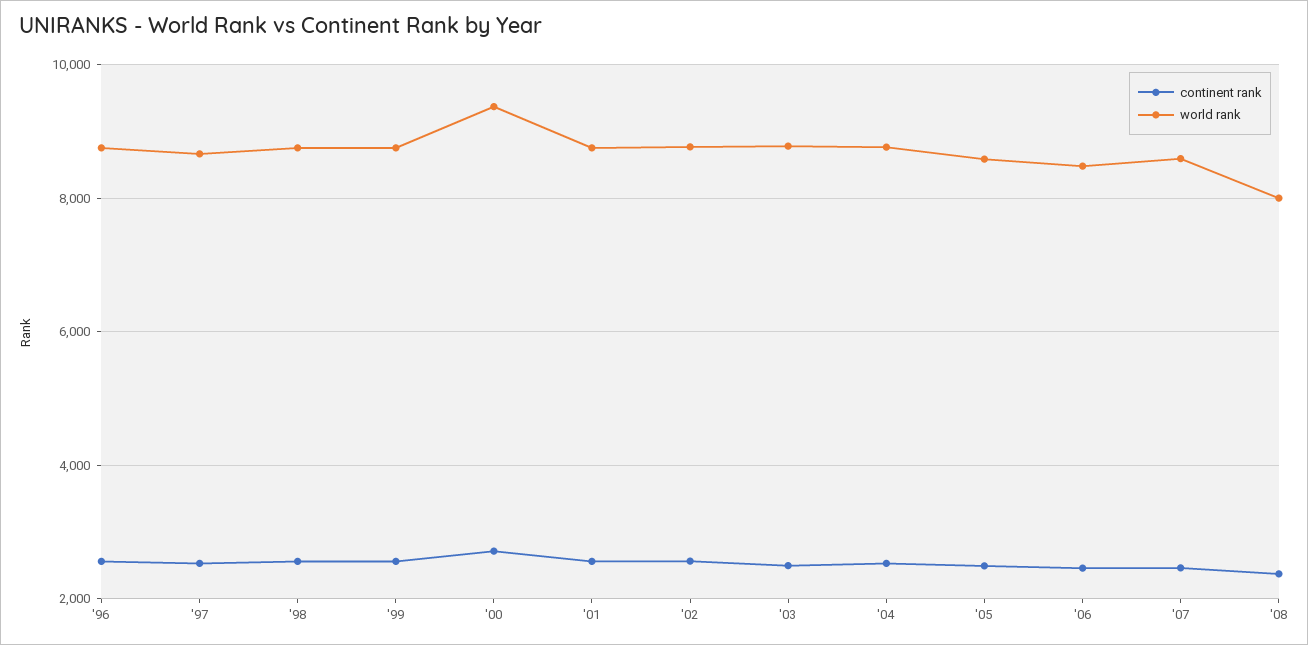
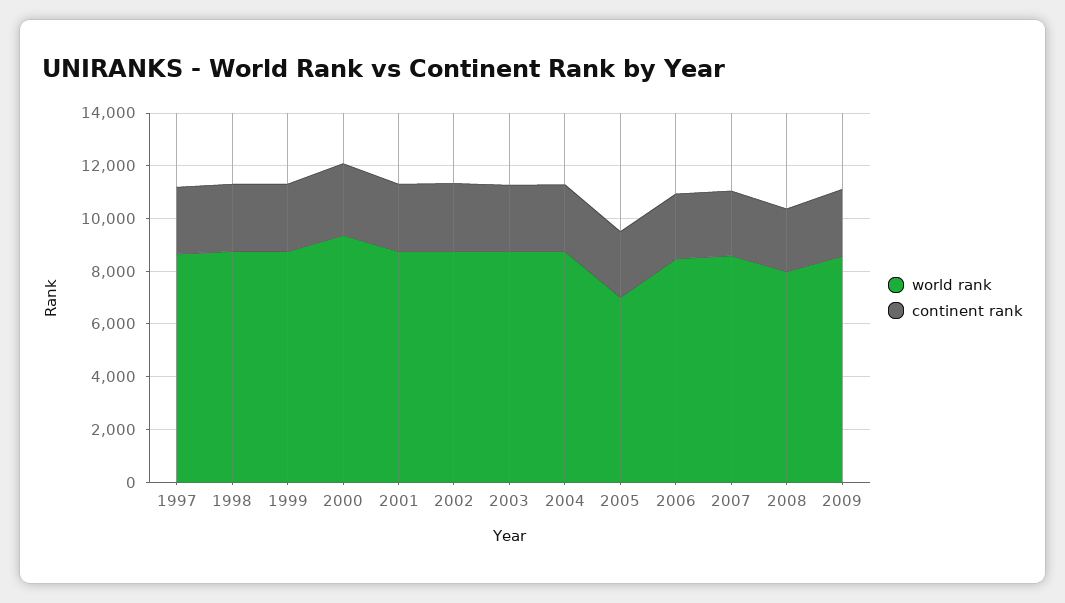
continent rank, '96: 2600 -> none
world rank, '96: 8800 -> none
world rank, '05: 8600 -> 7000
world rank, 2009: none -> 8500
continent rank, 2009: none -> 2500

